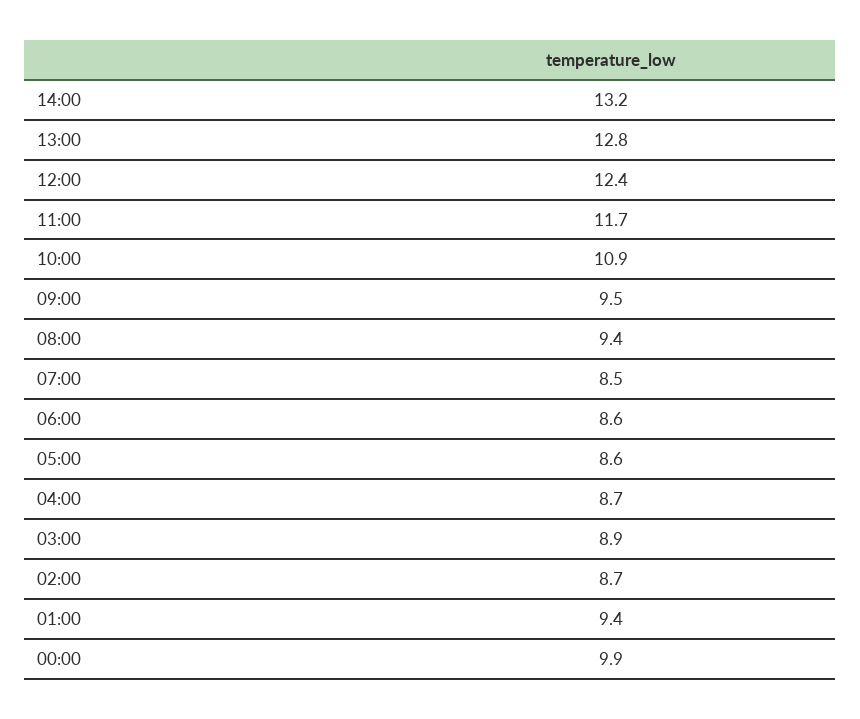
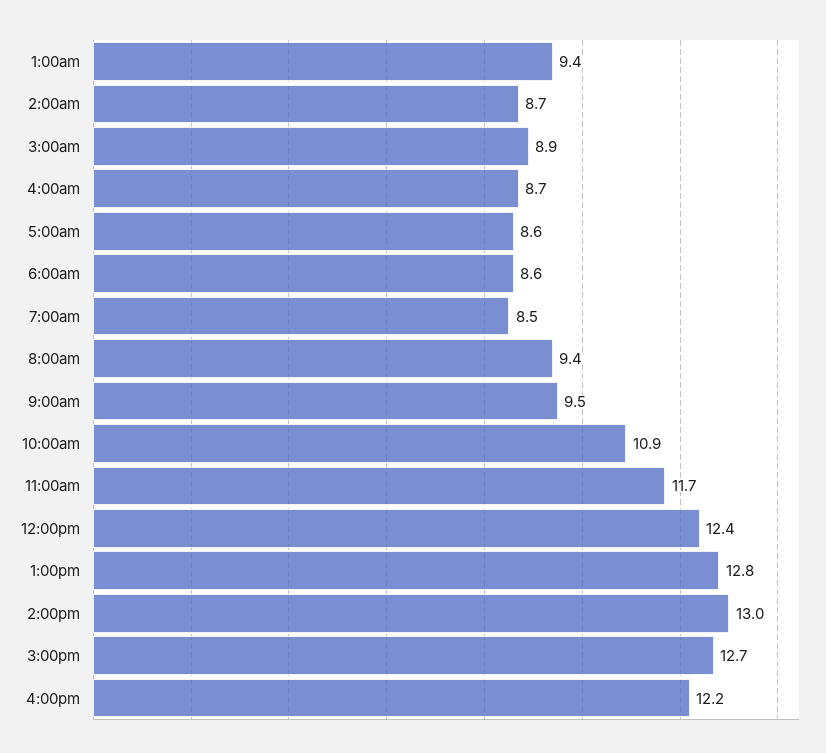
14:00: 13.2 -> 13
00:00: 9.9 -> none
3:00pm: none -> 12.7
4:00pm: none -> 12.2

